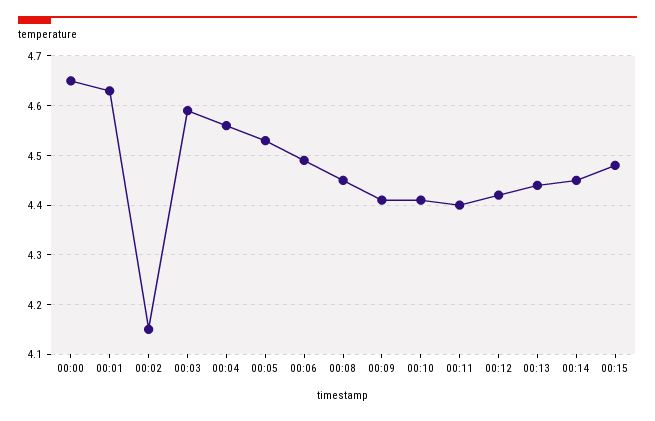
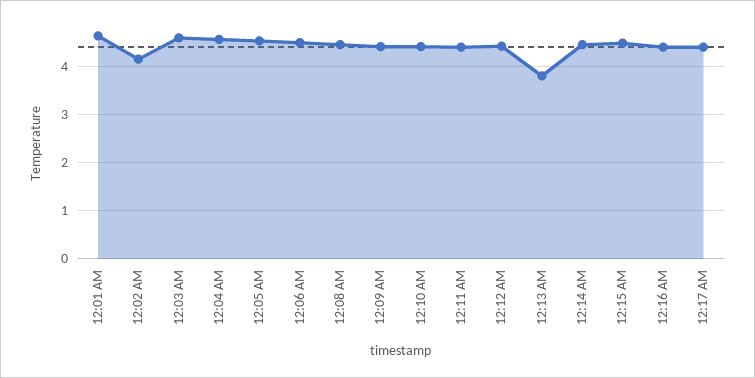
00:00: 4.65 -> none
00:13: 4.45 -> 3.8
12:16 AM: none -> 4.4
12:17 AM: none -> 4.4

